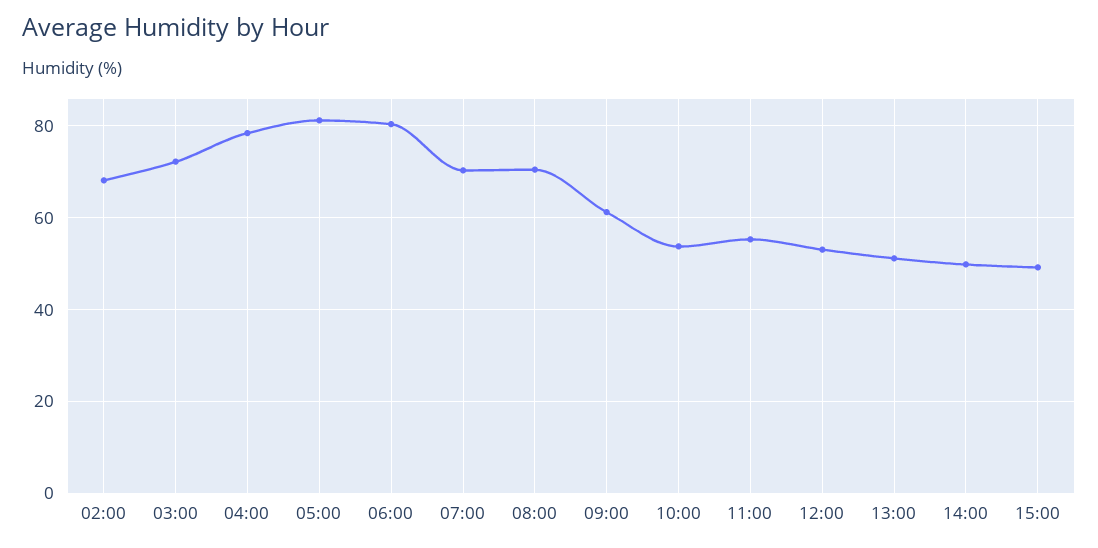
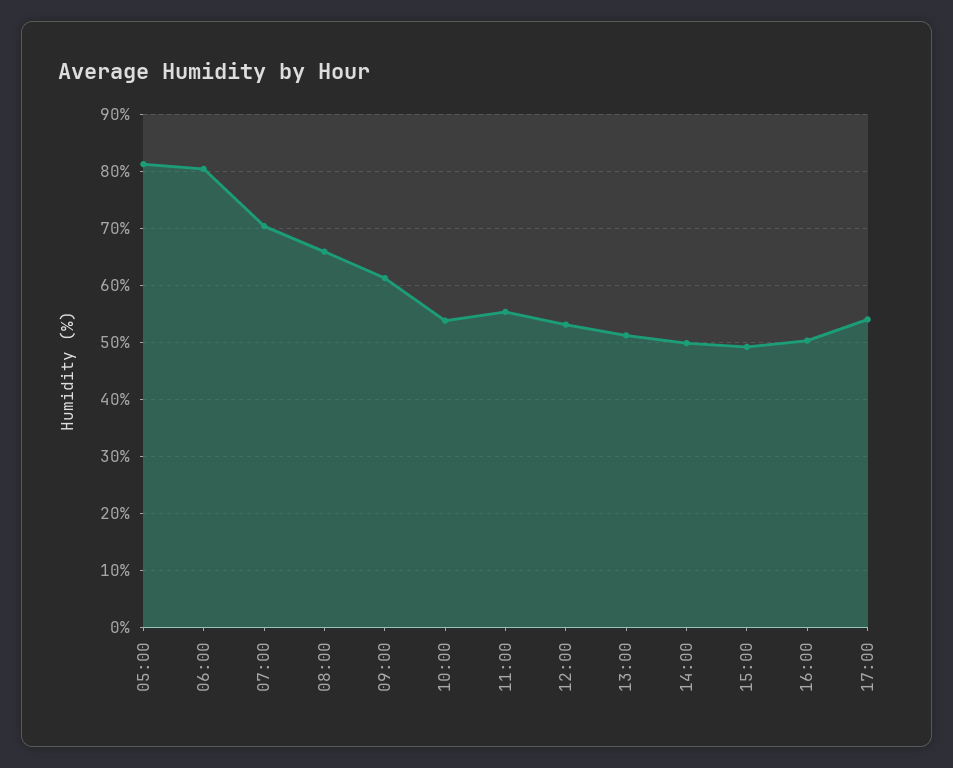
02:00: 68 -> none
03:00: 72 -> none
04:00: 78 -> none
08:00: 70 -> 66
16:00: none -> 50
17:00: none -> 54

